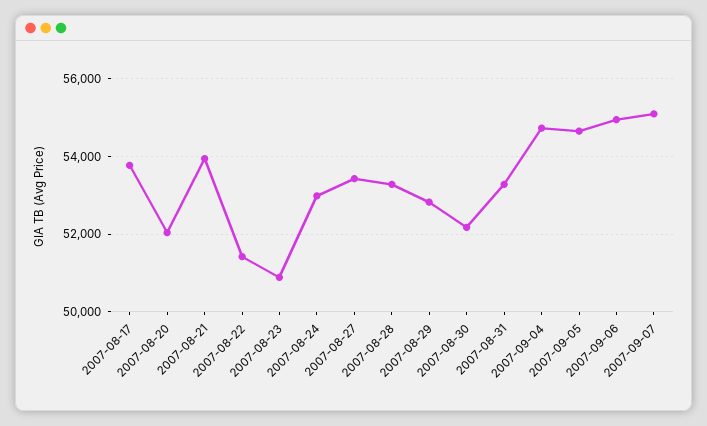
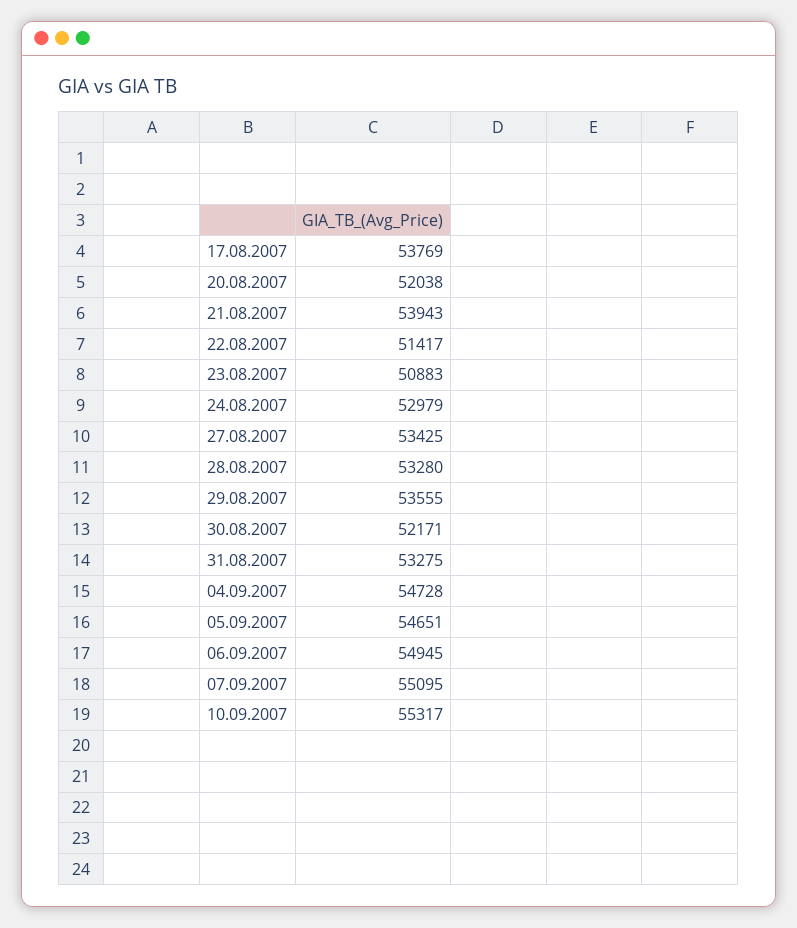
2007-08-29: 52800 -> 53555
10.09.2007: none -> 55317

